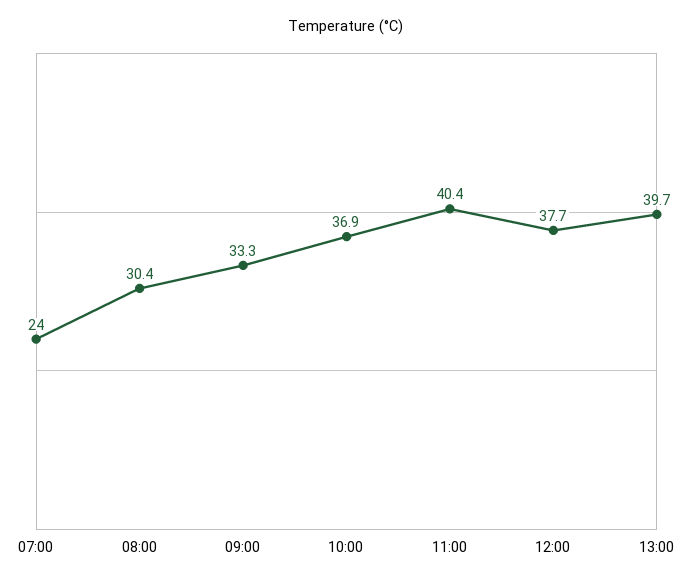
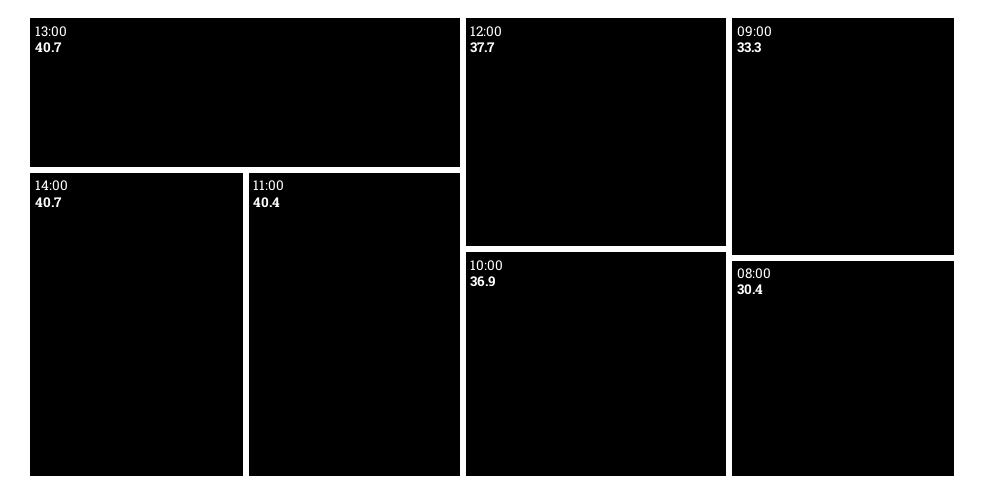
07:00: 24 -> none
13:00: 39.7 -> 40.7
14:00: none -> 40.7

